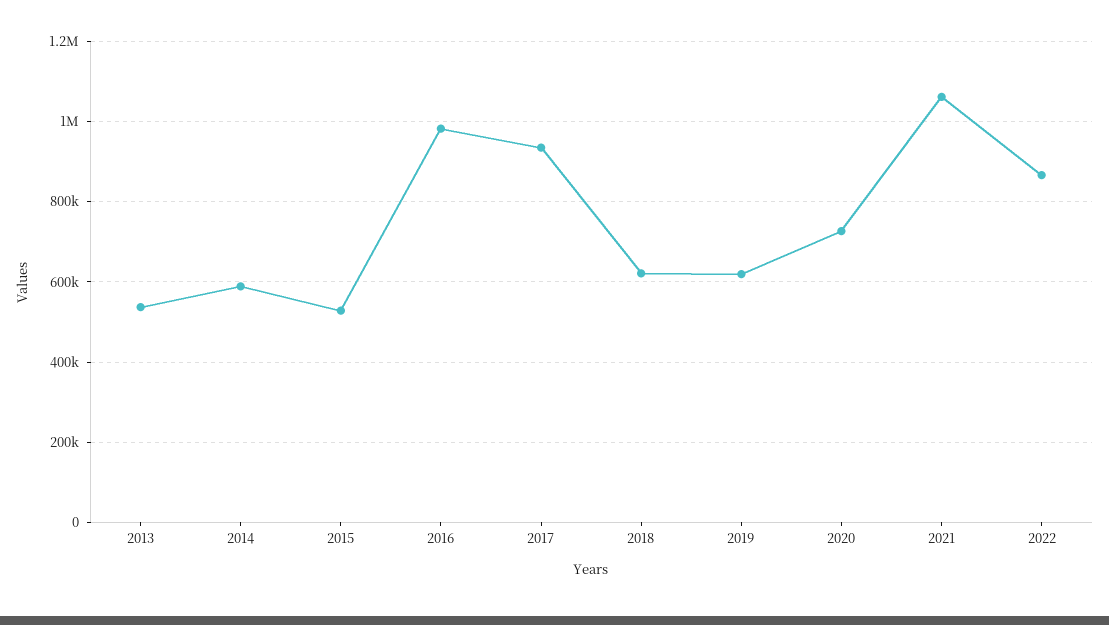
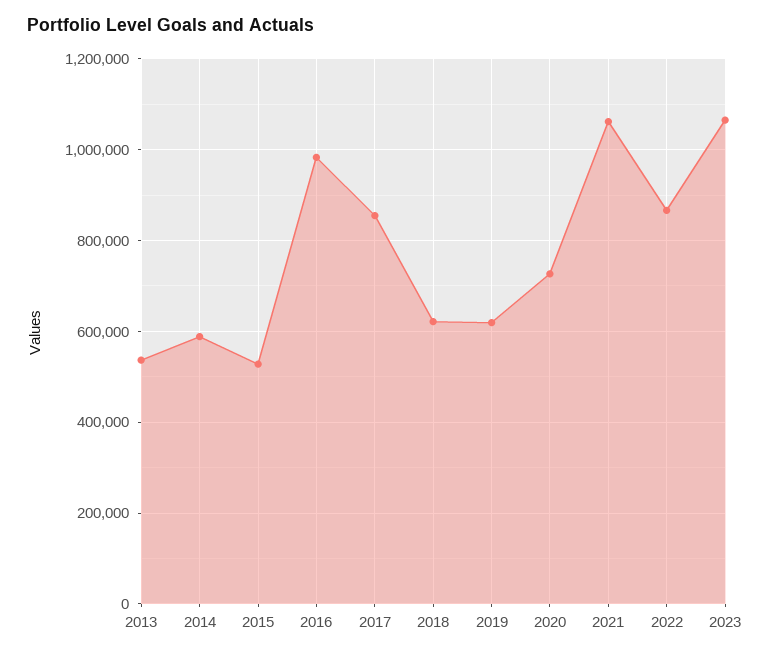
2017: 940000 -> 860000
2023: none -> 1060000

